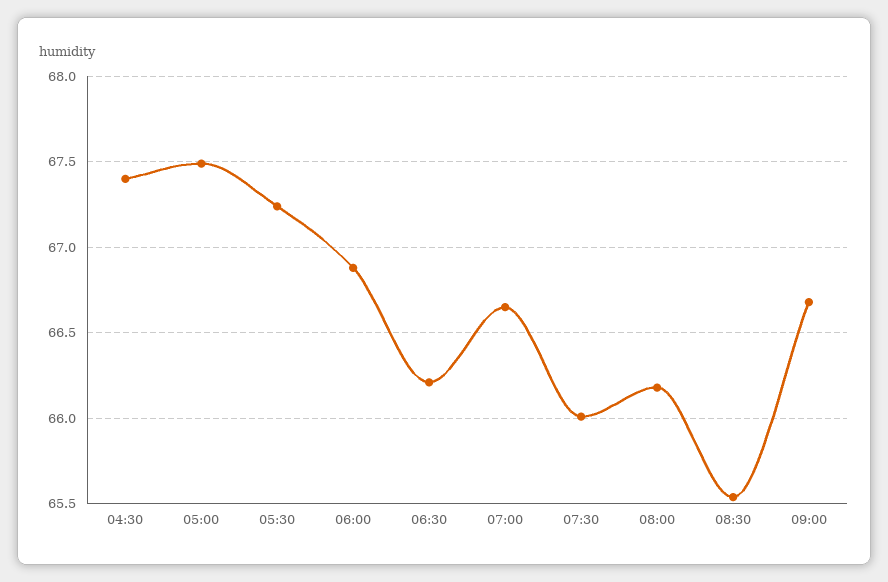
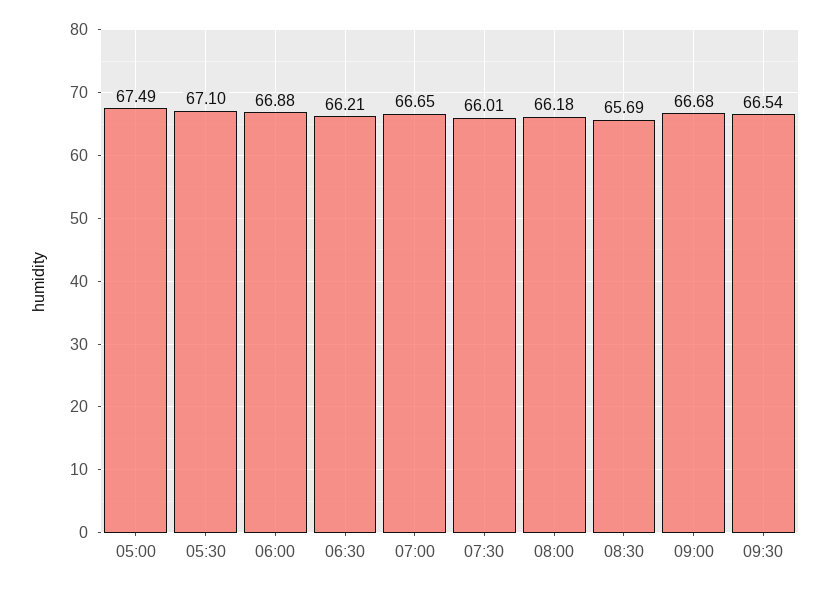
04:30: 67.4 -> none
05:30: 67.25 -> 67.1
08:30: 65.55 -> 65.69
09:30: none -> 66.54

